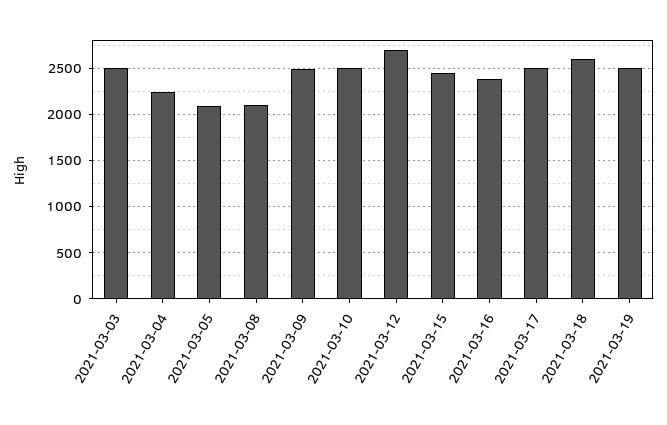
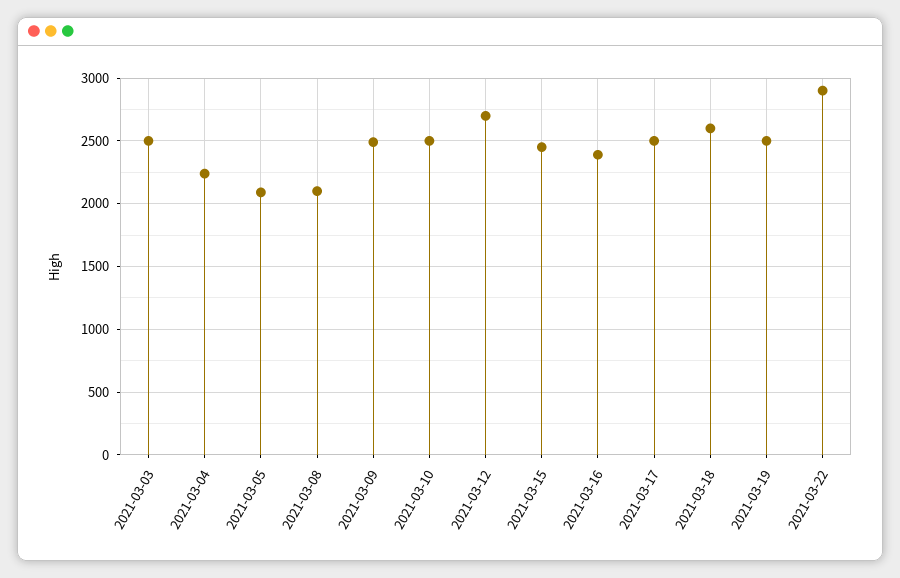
2021-03-22: none -> 2900

